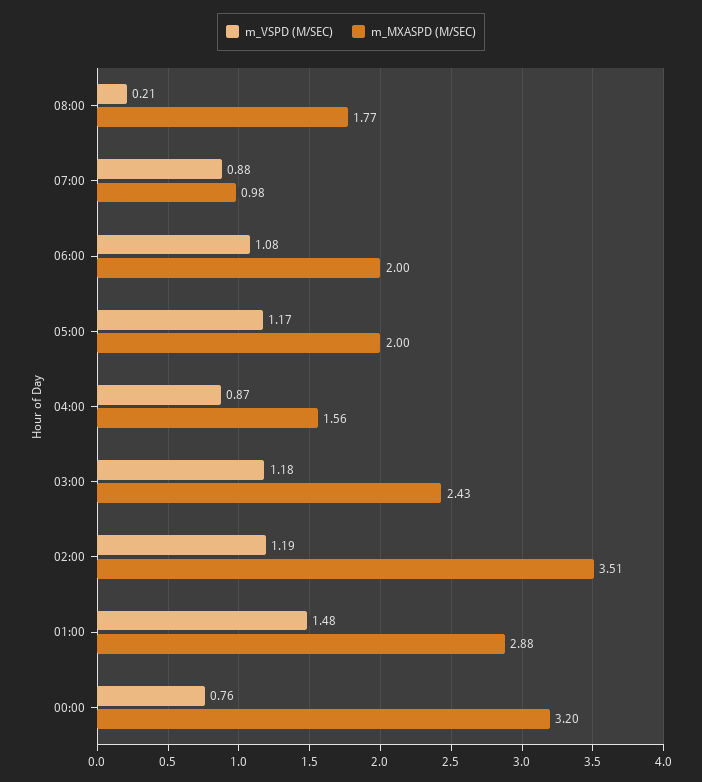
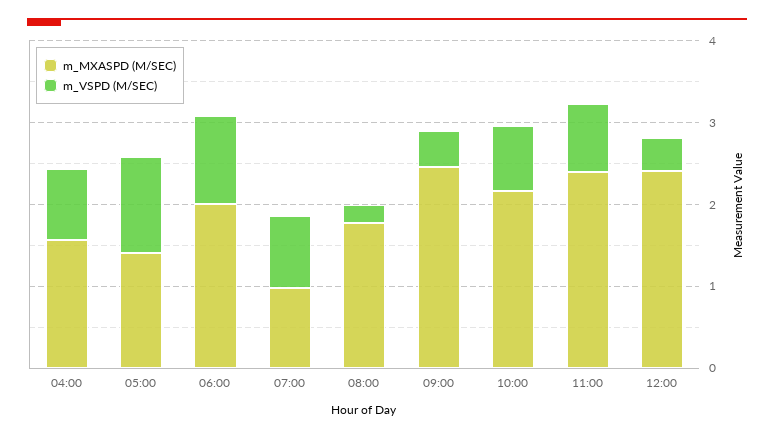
m_MXASPD (M/SEC), 05:00: 2 -> 1.4
m_VSPD (M/SEC), 03:00: 1.18 -> none
m_MXASPD (M/SEC), 03:00: 2.43 -> none
m_VSPD (M/SEC), 02:00: 1.19 -> none
m_MXASPD (M/SEC), 02:00: 3.51 -> none
m_VSPD (M/SEC), 01:00: 1.48 -> none
m_MXASPD (M/SEC), 01:00: 2.88 -> none
m_VSPD (M/SEC), 00:00: 0.76 -> none
m_MXASPD (M/SEC), 00:00: 3.2 -> none
m_MXASPD (M/SEC), 09:00: none -> 2.4
m_VSPD (M/SEC), 09:00: none -> 0.4
m_MXASPD (M/SEC), 10:00: none -> 2.2
m_VSPD (M/SEC), 10:00: none -> 0.8
m_MXASPD (M/SEC), 11:00: none -> 2.4
m_VSPD (M/SEC), 11:00: none -> 0.8
m_MXASPD (M/SEC), 12:00: none -> 2.4
m_VSPD (M/SEC), 12:00: none -> 0.4

